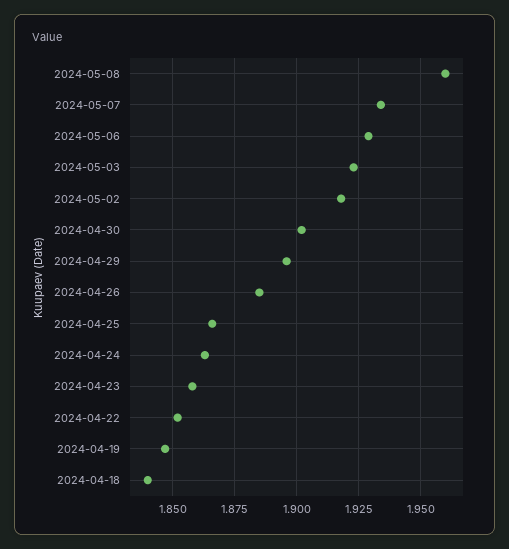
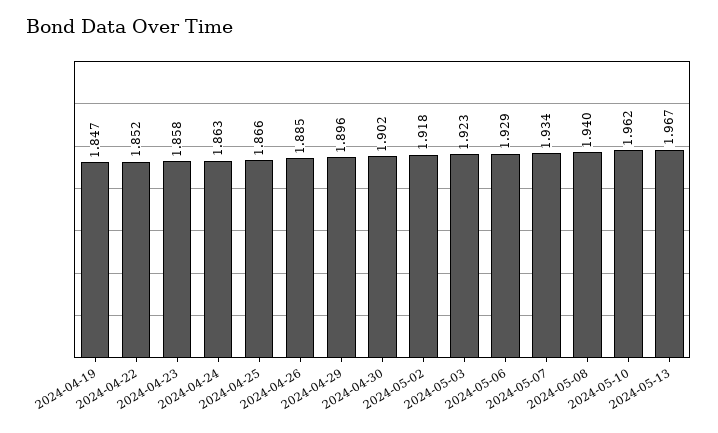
2024-05-08: 1.96 -> 1.94
2024-04-18: 1.84 -> none
2024-05-10: none -> 1.962
2024-05-13: none -> 1.967

